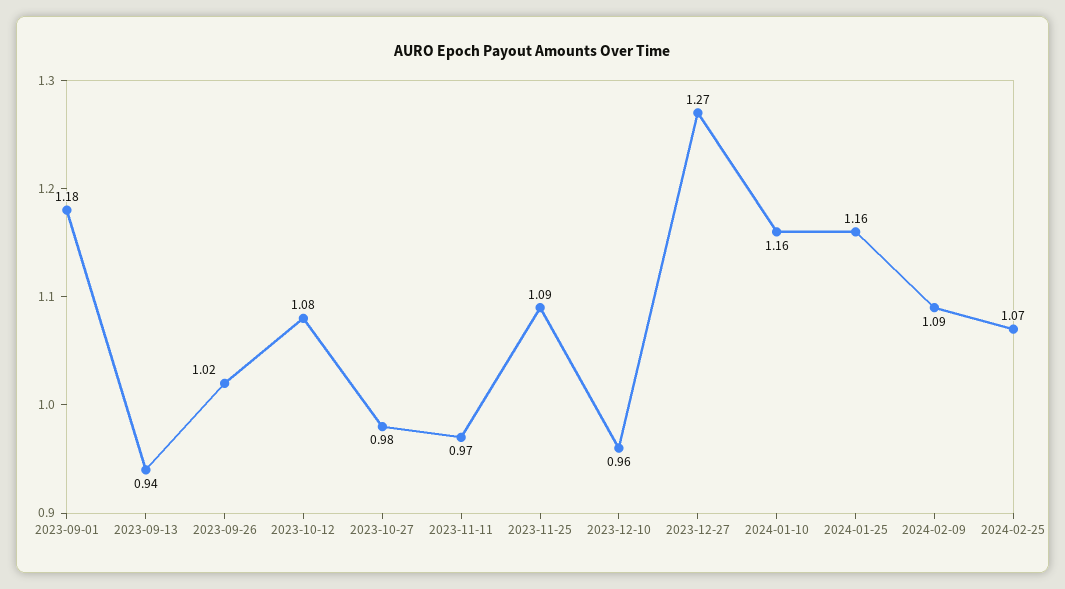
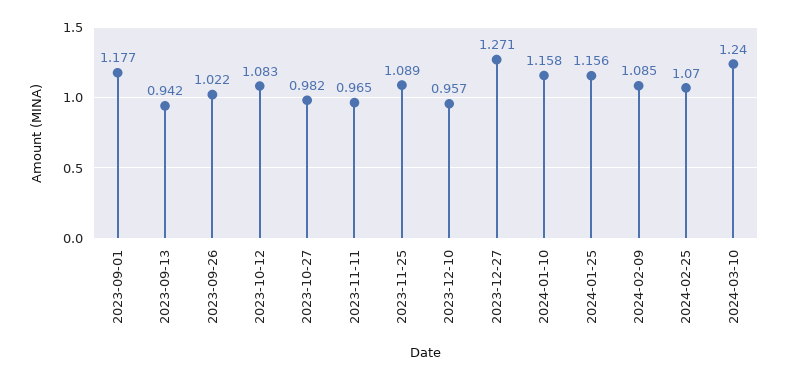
2024-03-10: none -> 1.24

